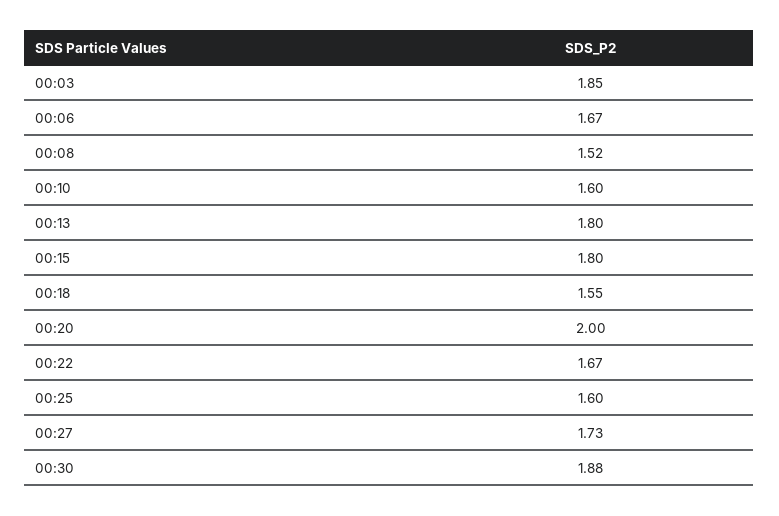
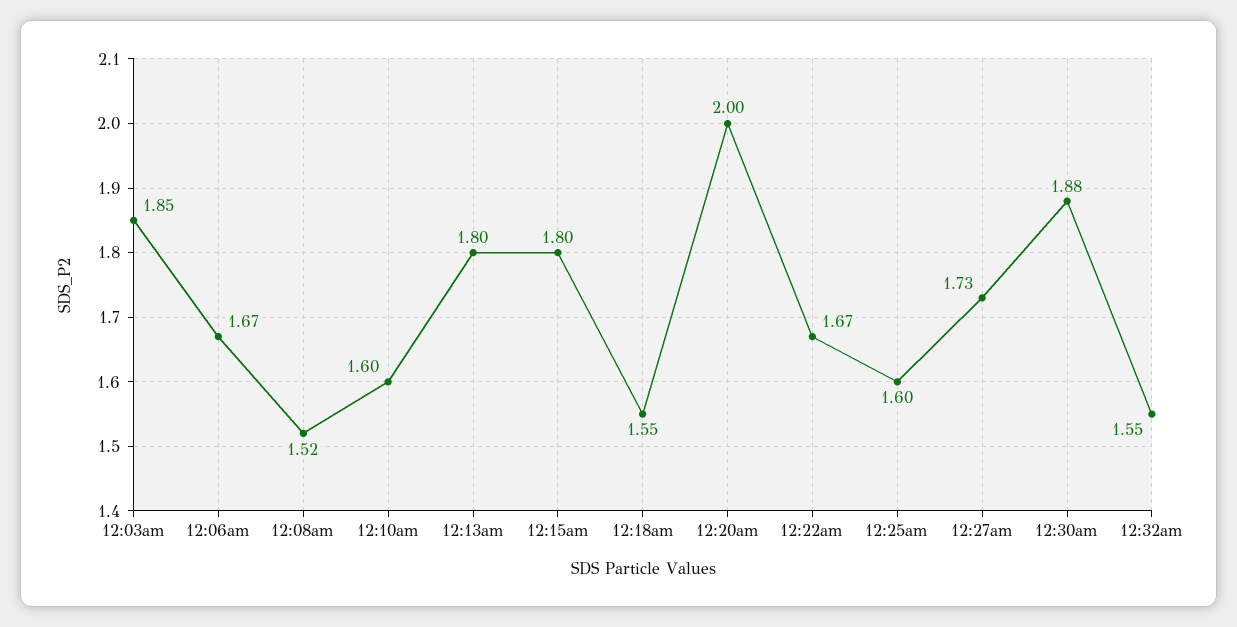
12:32am: none -> 1.55

